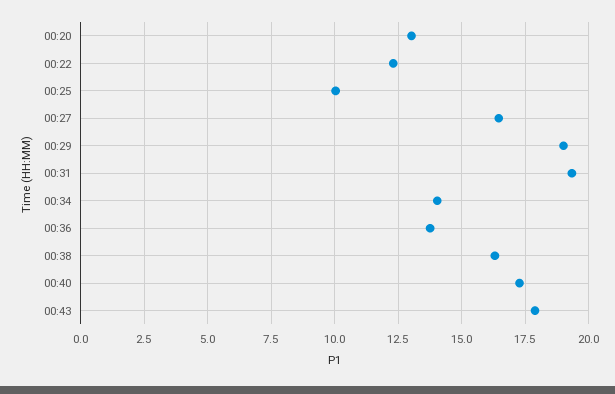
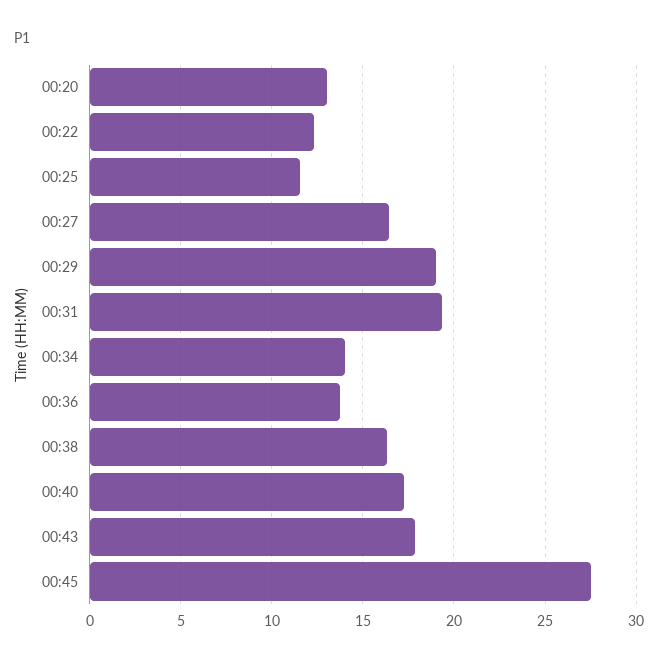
00:25: 10 -> 11.5
00:45: none -> 27.5

